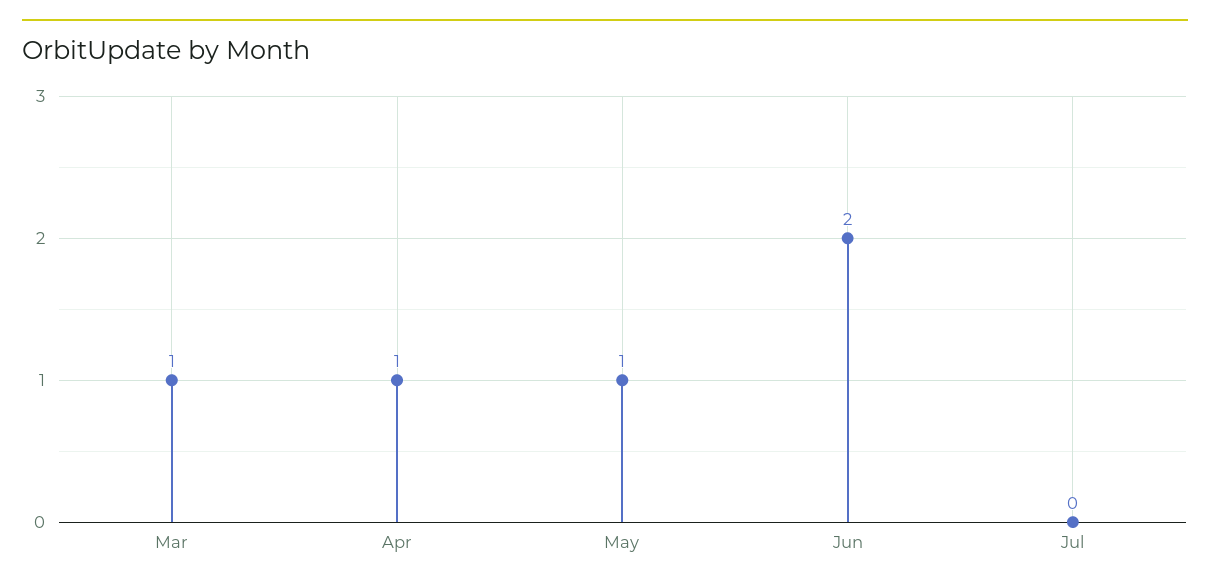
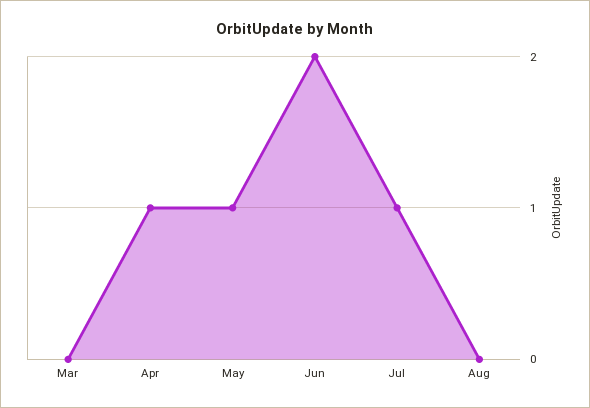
Mar: 1 -> 0
Jul: 0 -> 1
Aug: none -> 0

